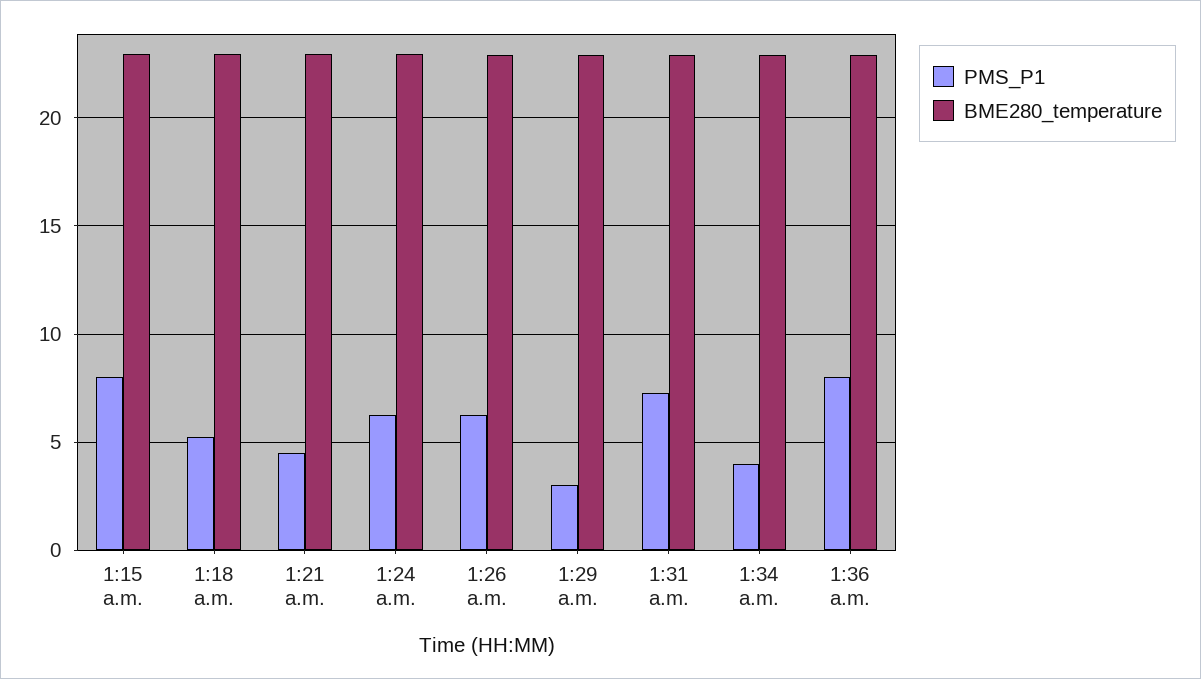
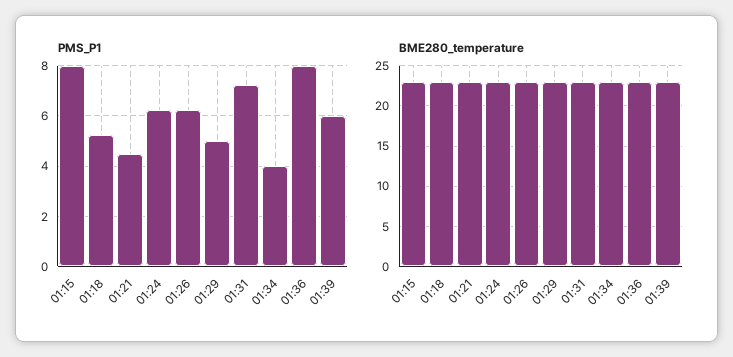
PMS_P1, 1:29 a.m.: 3 -> 5
PMS_P1, 01:39: none -> 6
BME280_temperature, 01:39: none -> 23

